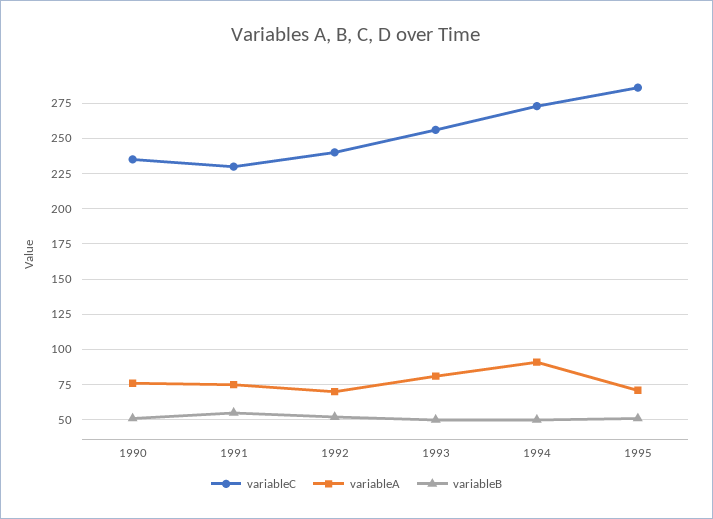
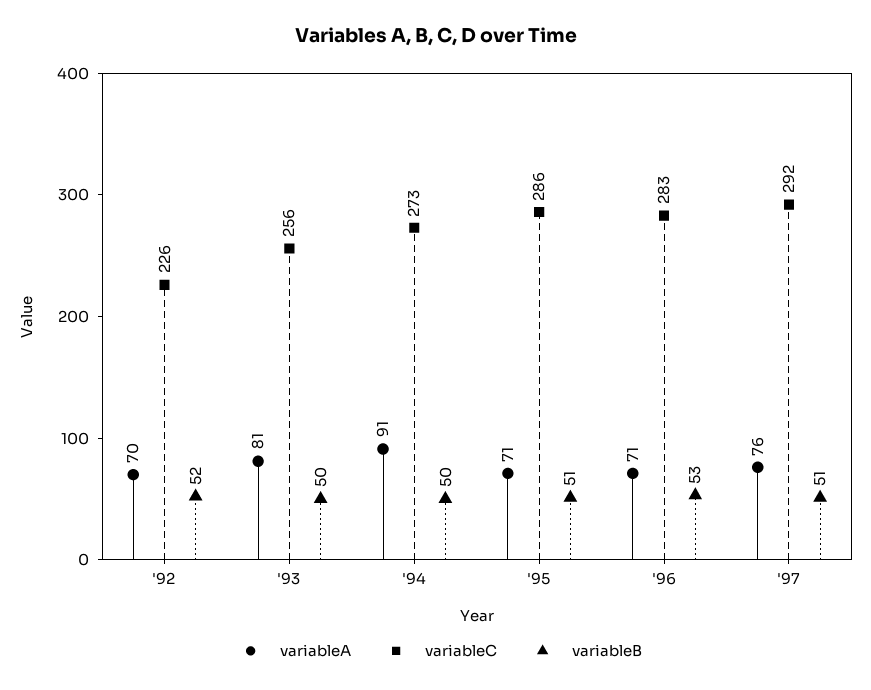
variableC, 1990: 235 -> none
variableA, 1990: 75 -> none
variableB, 1990: 50 -> none
variableC, 1991: 230 -> none
variableA, 1991: 75 -> none
variableB, 1991: 55 -> none
variableC, 1992: 240 -> 226
variableA, '96: none -> 71
variableC, '96: none -> 283
variableB, '96: none -> 53
variableA, '97: none -> 76
variableC, '97: none -> 292
variableB, '97: none -> 51

